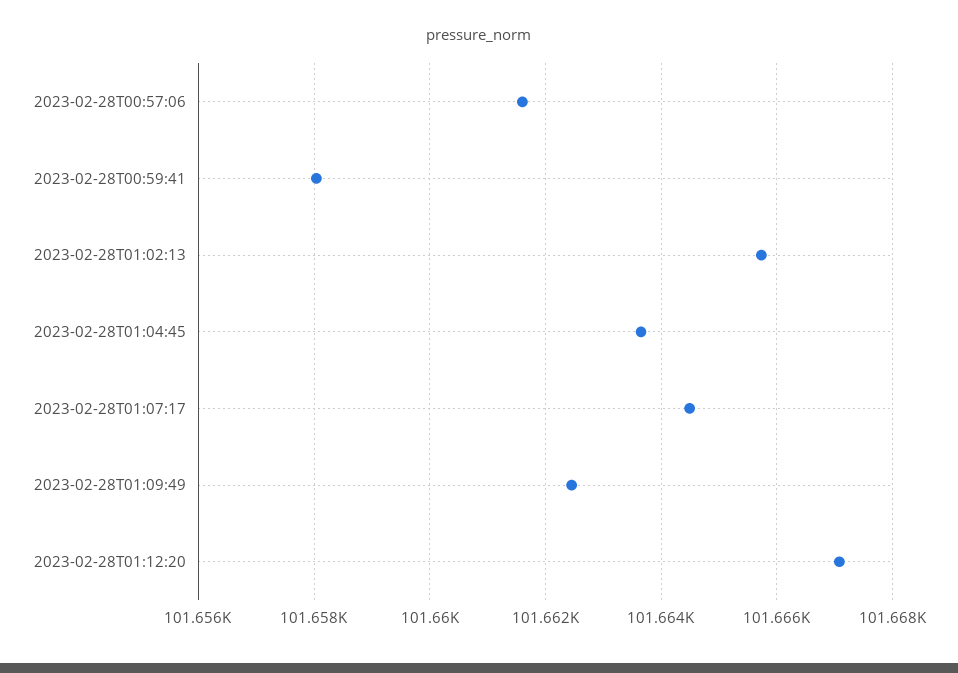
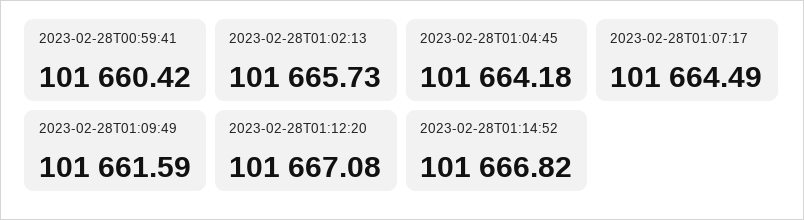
2023-02-28T00:57:06: 101661.6 -> none
2023-02-28T00:59:41: 101658 -> 101660.42
2023-02-28T01:04:45: 101663.6 -> 101664.18
2023-02-28T01:09:49: 101662.4 -> 101661.59
2023-02-28T01:14:52: none -> 101666.82

